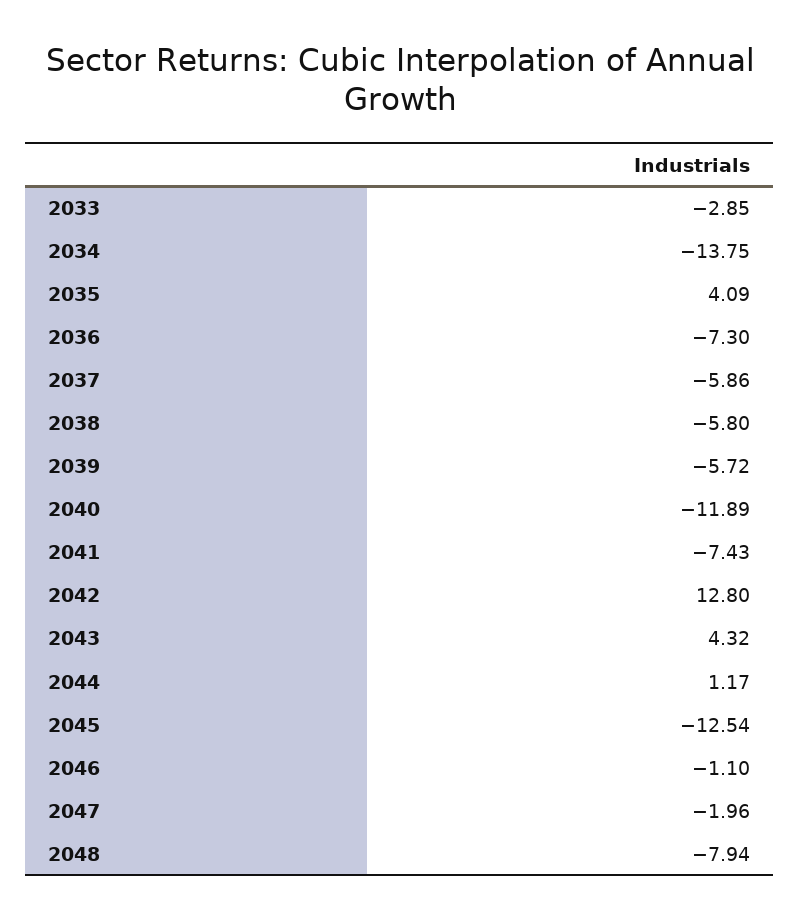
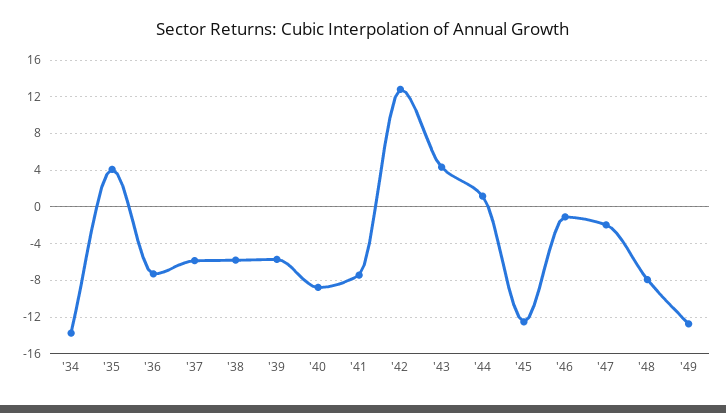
2033: -2.85 -> none
2040: -11.89 -> -9
'49: none -> -13

